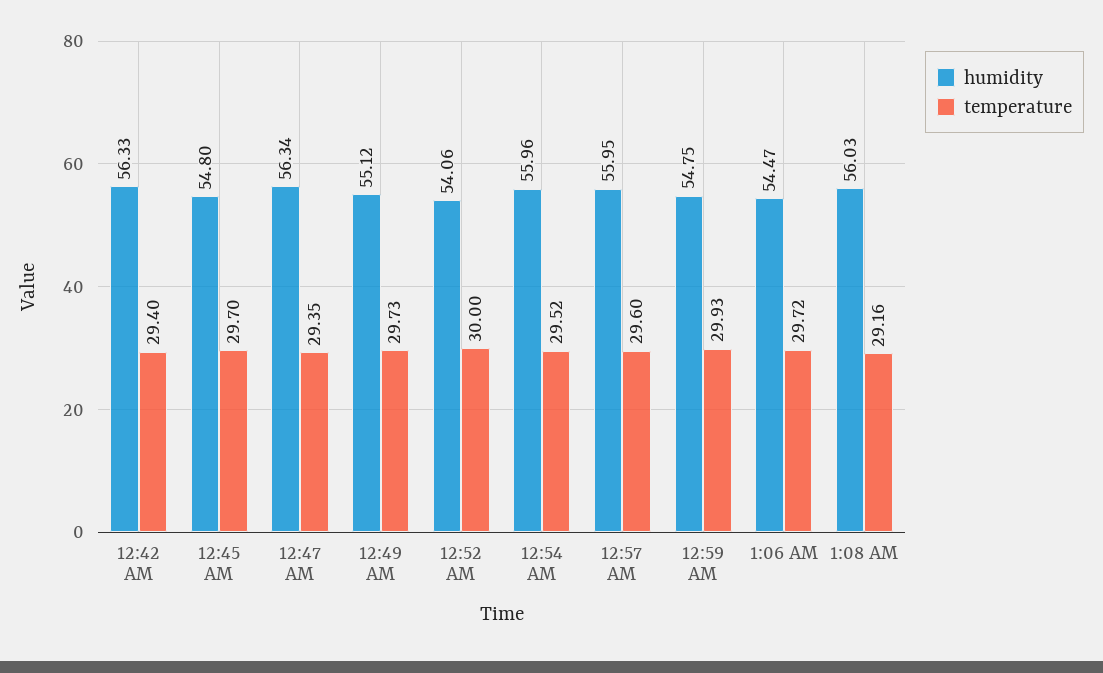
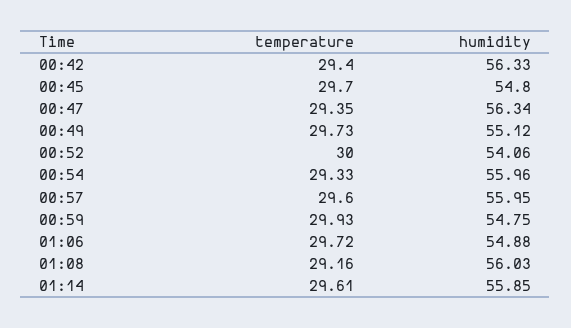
temperature, 12:54 AM: 29.52 -> 29.33
humidity, 1:06 AM: 54.47 -> 54.88
temperature, 01:14: none -> 29.61
humidity, 01:14: none -> 55.85

